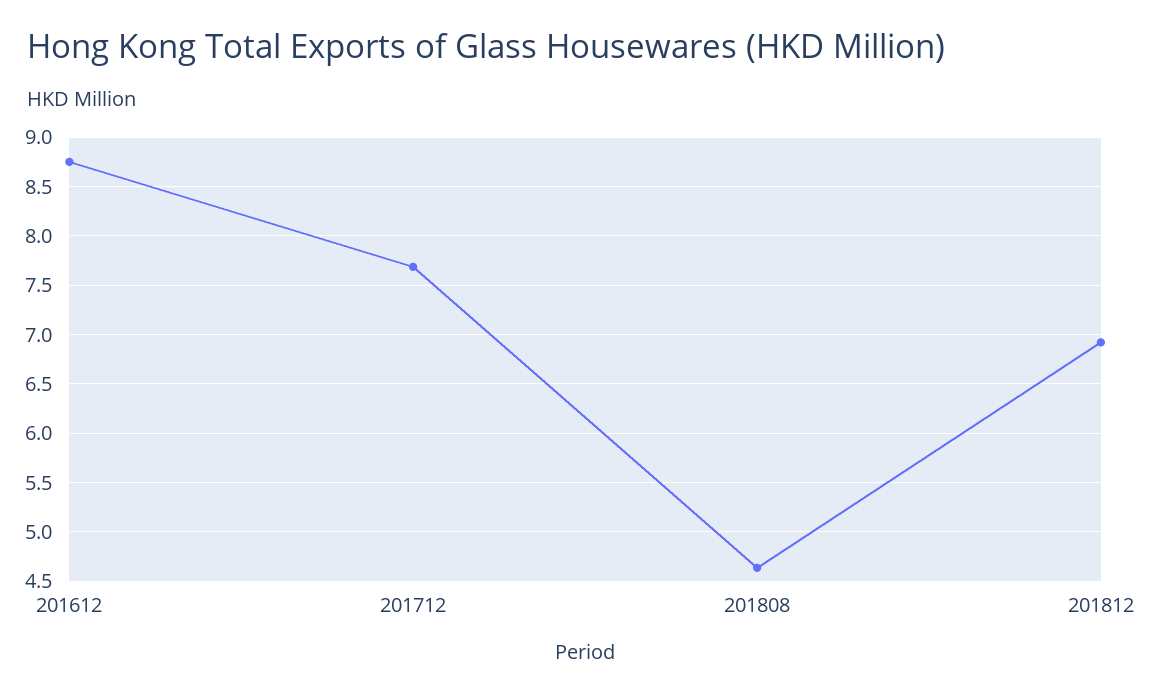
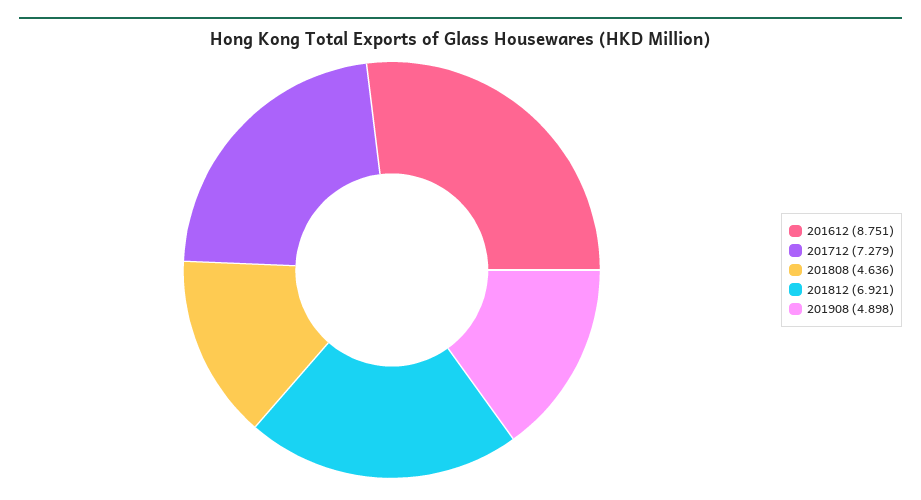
201712: 7.7 -> 7.279
201908: none -> 4.898

